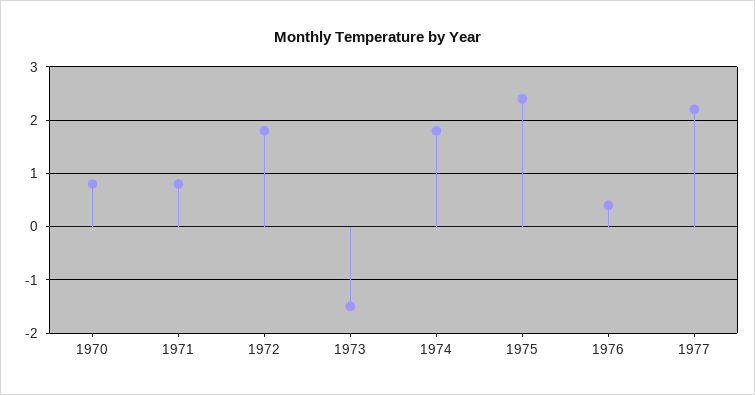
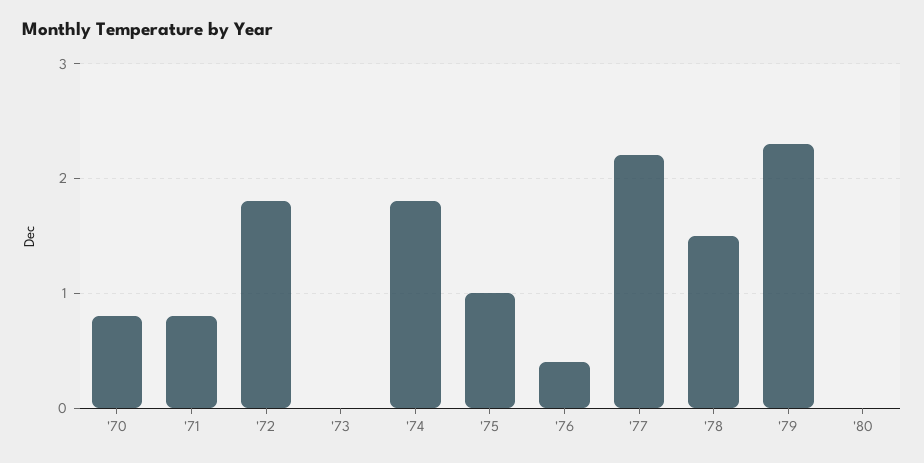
1973: -1.5 -> 0
1975: 2.5 -> 1
'78: none -> 1.5
'79: none -> 2.3
'80: none -> 0

